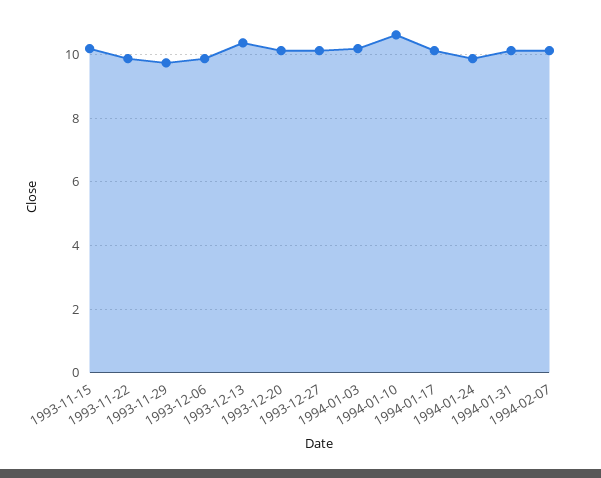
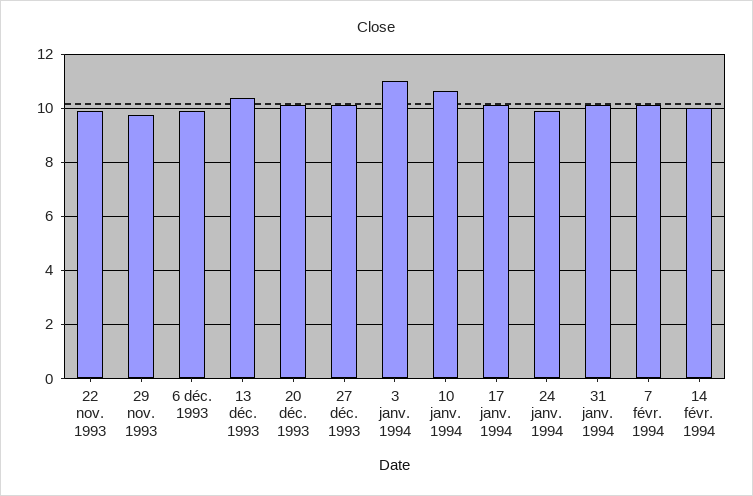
1993-11-15: 10.2 -> none
1994-01-03: 10.2 -> 11
14 févr. 1994: none -> 10

